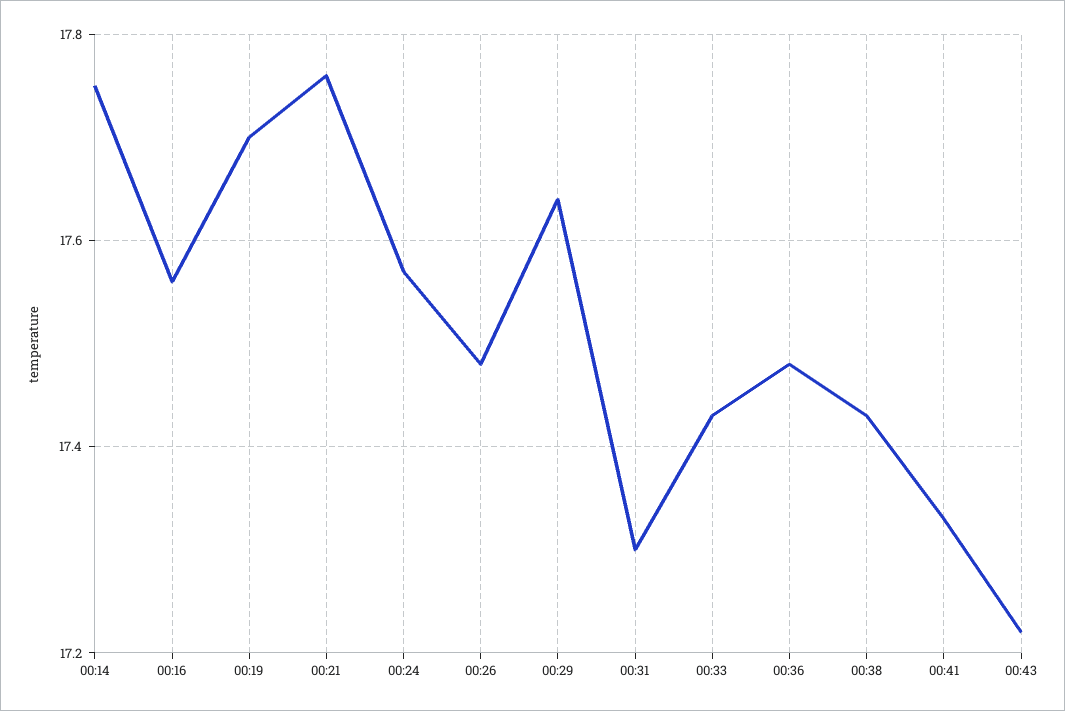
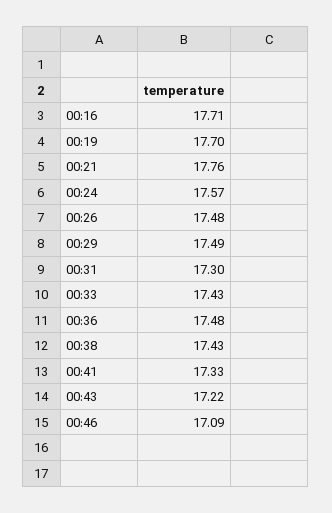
00:14: 17.75 -> none
00:16: 17.55 -> 17.71
00:29: 17.65 -> 17.49
00:46: none -> 17.09

